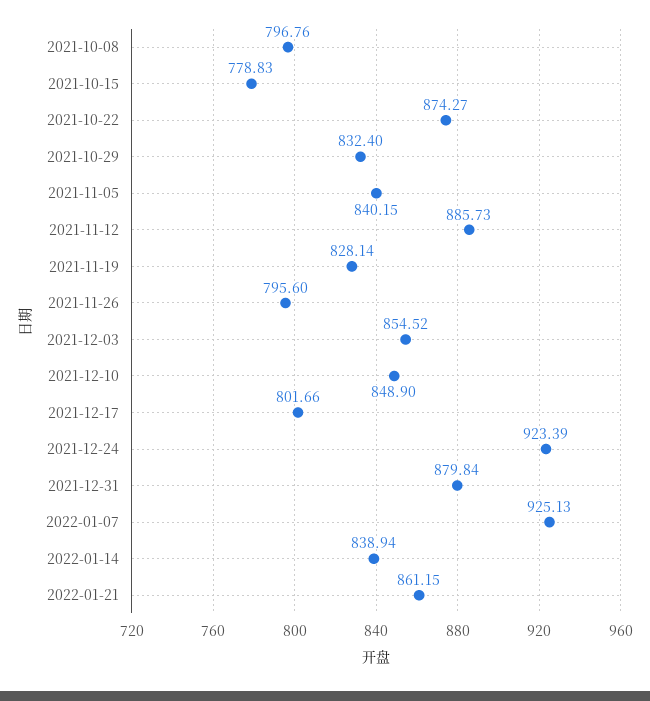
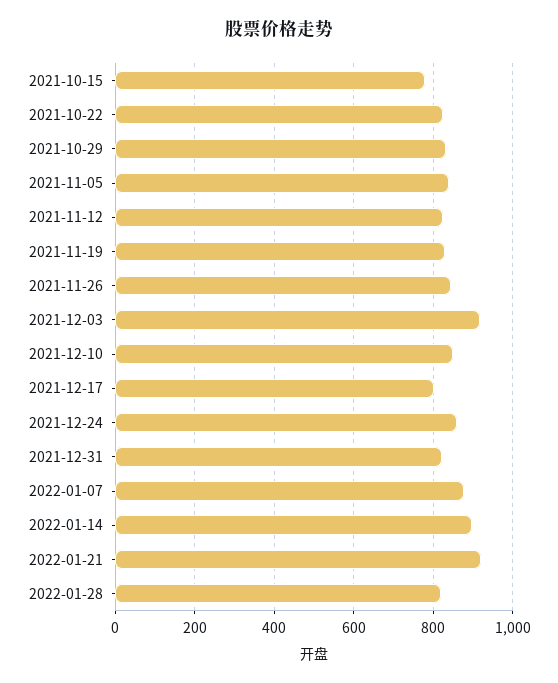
2021-10-08: 796.76 -> none
2021-10-22: 874.27 -> 820
2021-11-12: 885.73 -> 820
2021-11-26: 795.6 -> 840
2021-12-03: 854.52 -> 920
2021-12-24: 923.39 -> 860
2021-12-31: 879.84 -> 820
2022-01-07: 925.13 -> 880
2022-01-14: 838.94 -> 900
2022-01-21: 861.15 -> 920
2022-01-28: none -> 820

